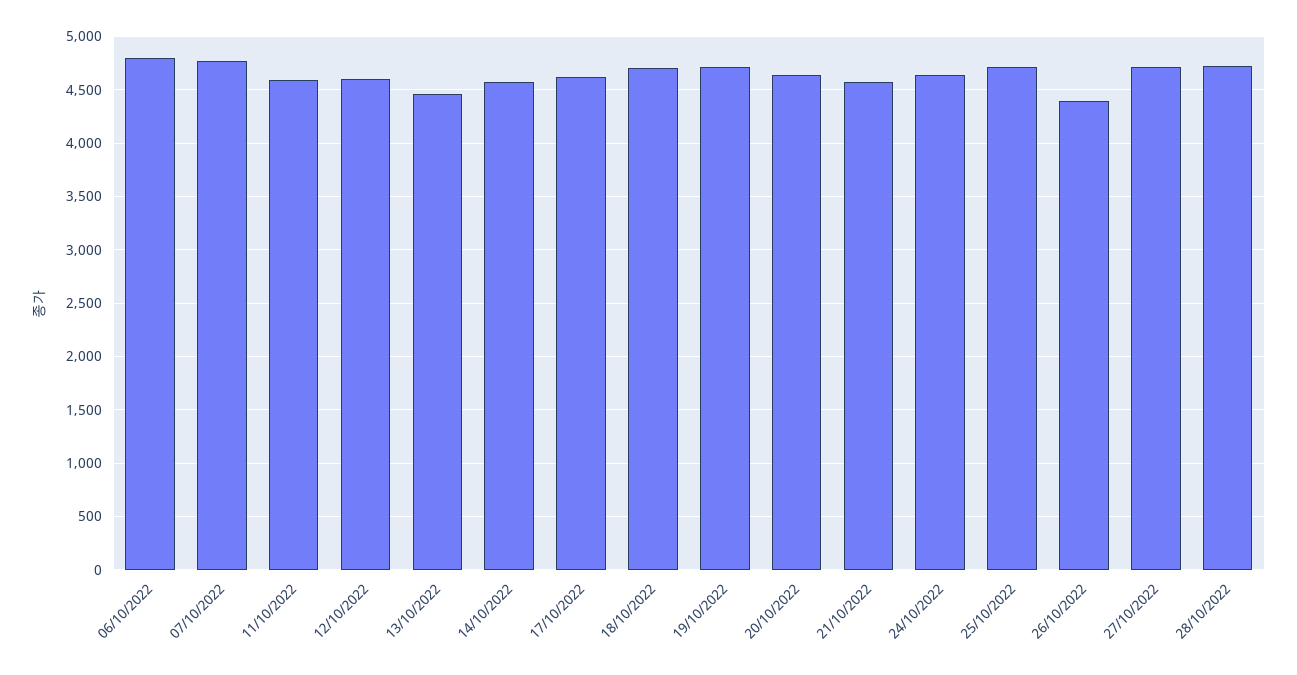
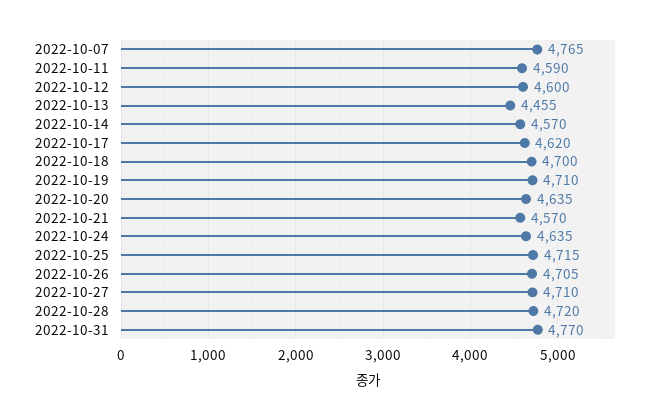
06/10/2022: 4800 -> none
26/10/2022: 4400 -> 4705
2022-10-31: none -> 4770

